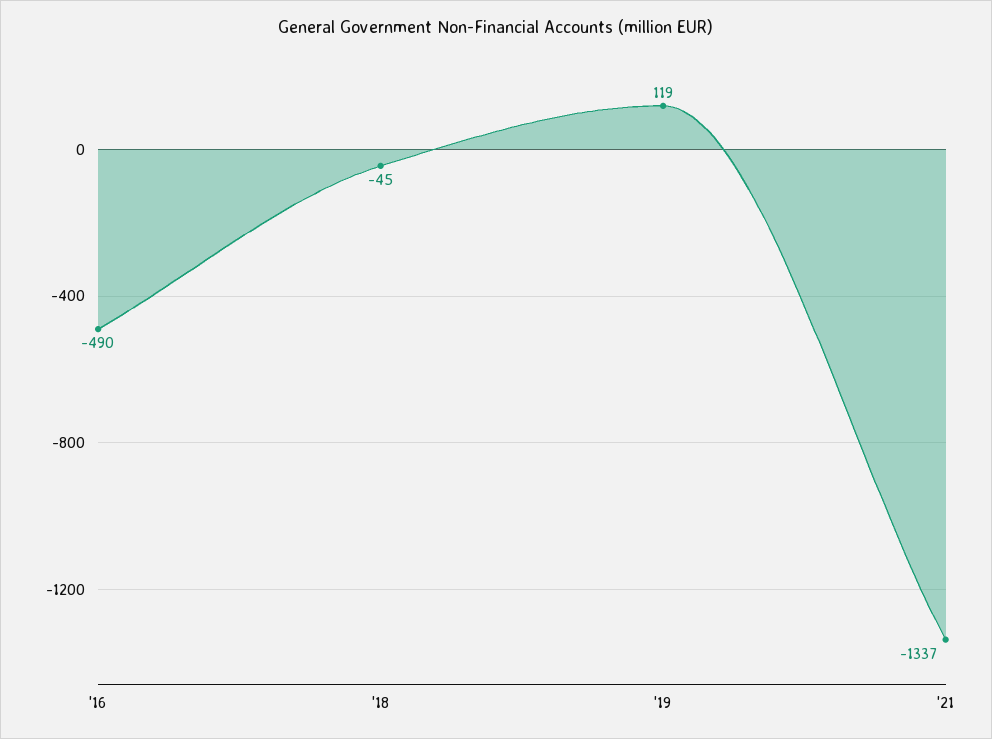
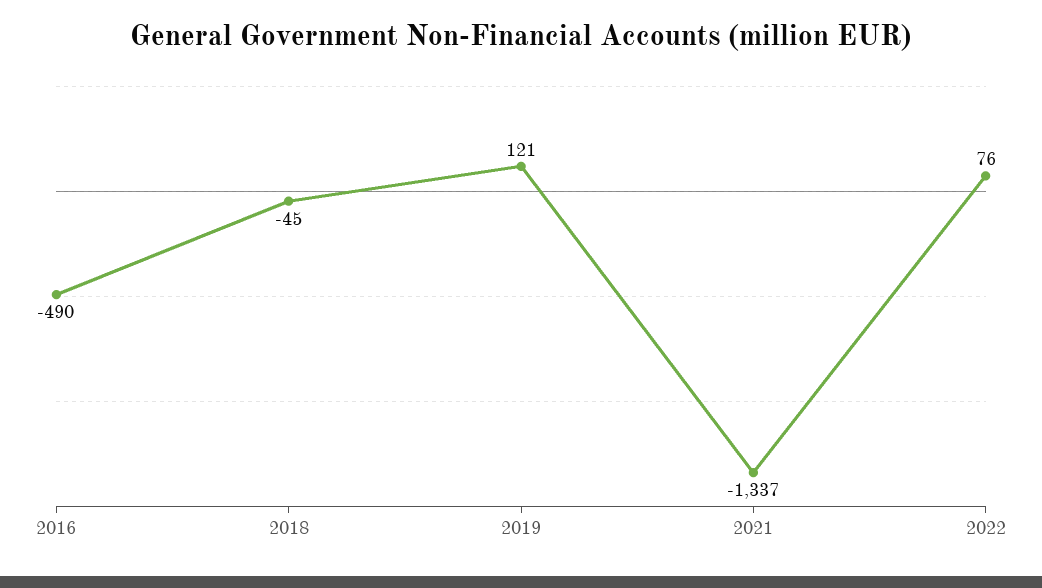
'19: 119 -> 121
2022: none -> 76

